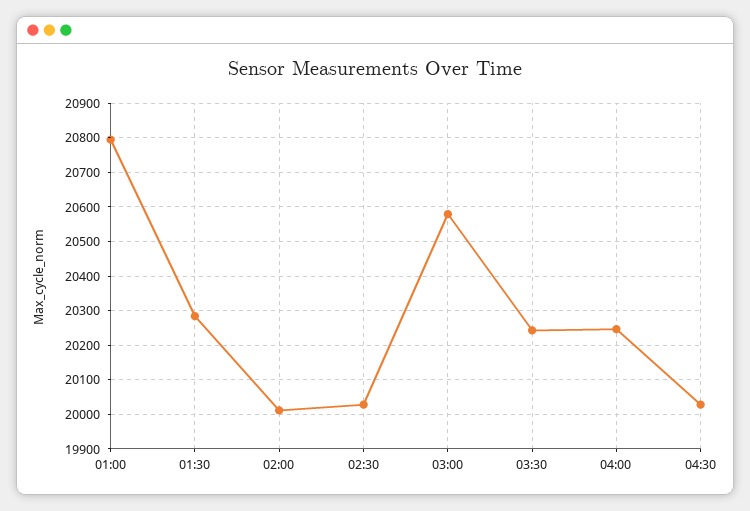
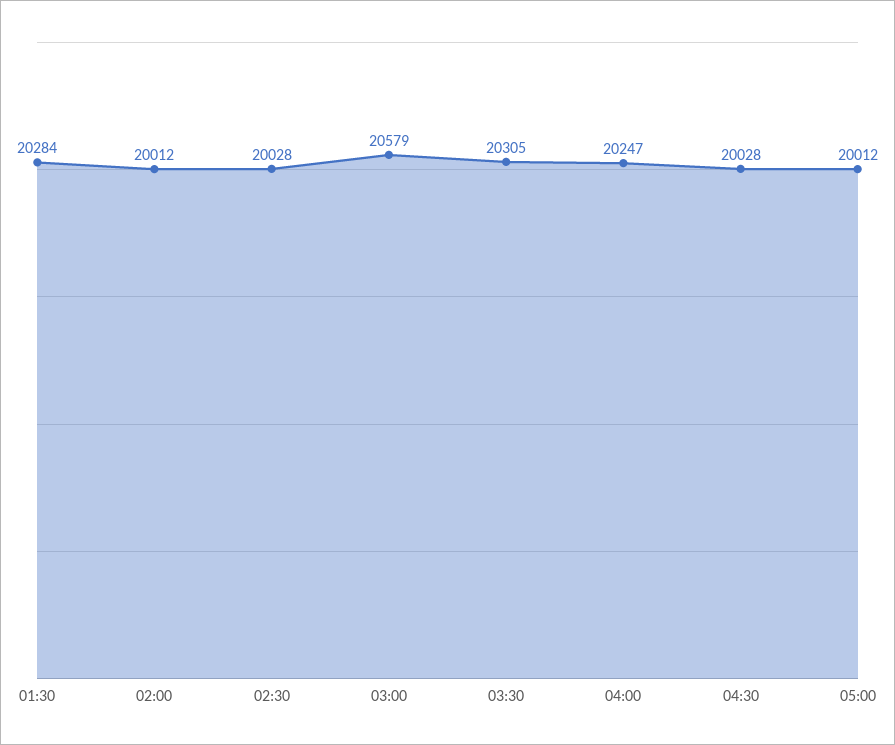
01:00: 20800 -> none
03:30: 20240 -> 20305
05:00: none -> 20012

